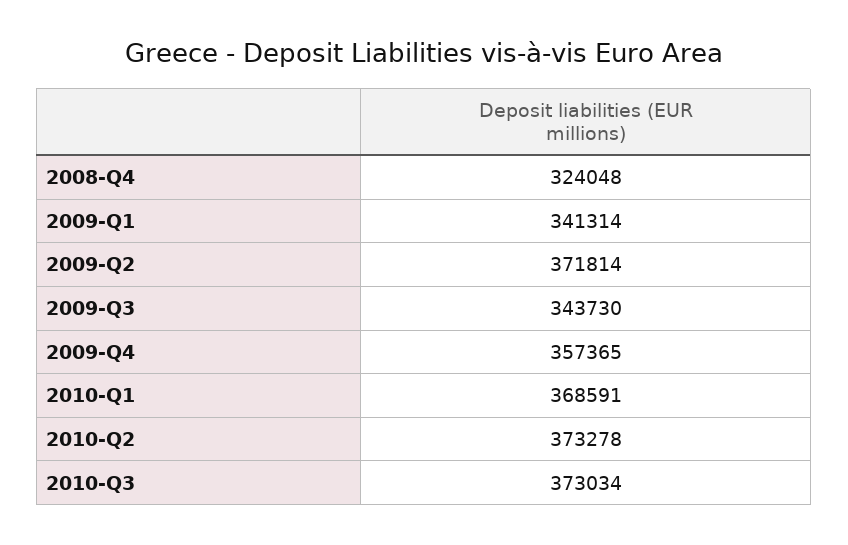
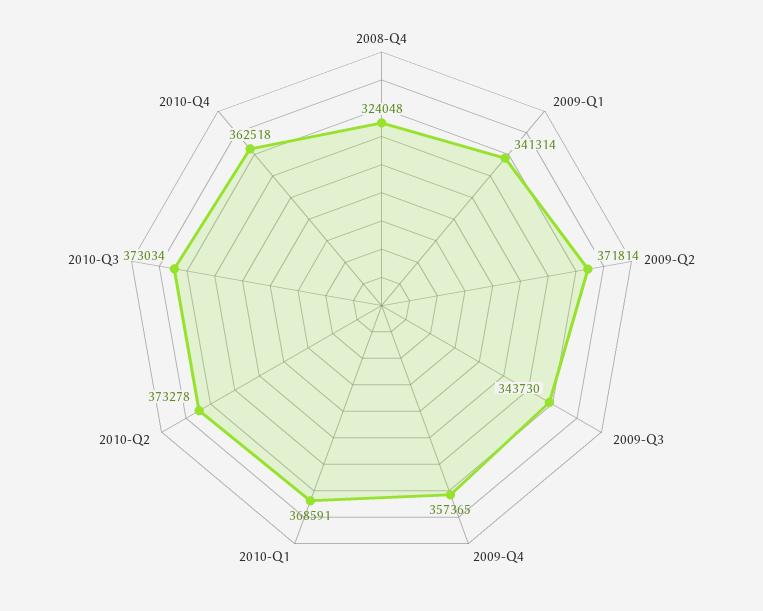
2010-Q4: none -> 362518

